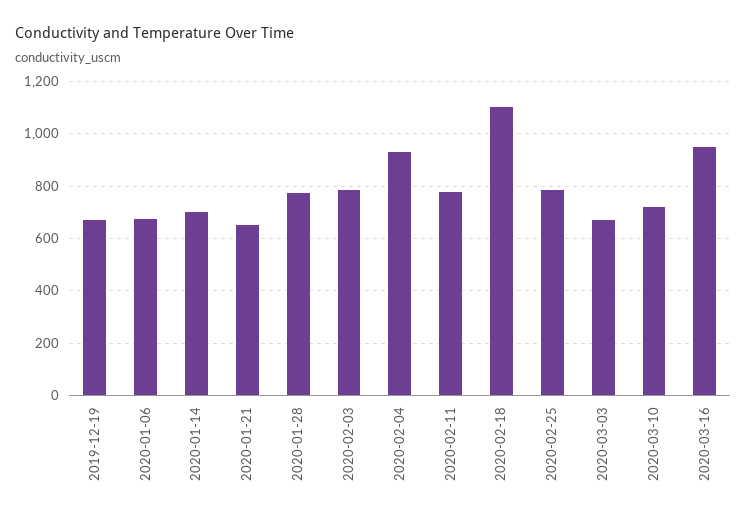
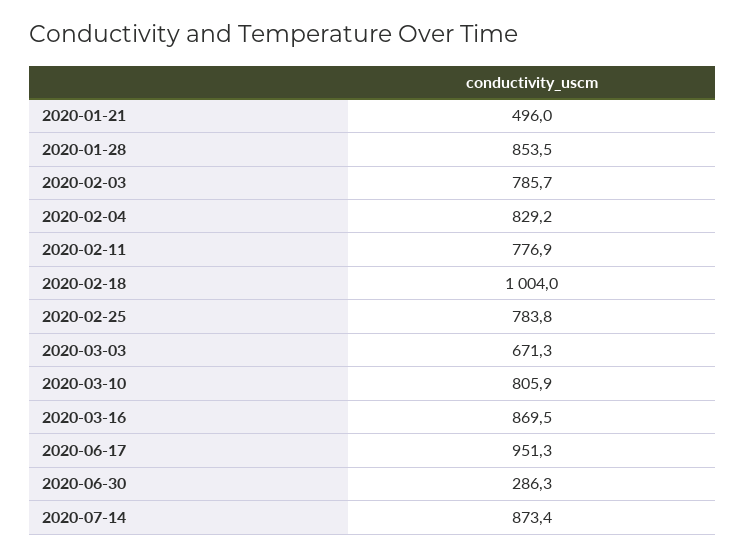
2019-12-19: 675 -> none
2020-01-06: 675 -> none
2020-01-14: 700 -> none
2020-01-21: 650 -> 496
2020-01-28: 775 -> 853.5
2020-02-04: 925 -> 829.2
2020-02-18: 1100 -> 1004
2020-03-10: 725 -> 805.9
2020-03-16: 950 -> 869.5
2020-06-17: none -> 951.3
2020-06-30: none -> 286.3
2020-07-14: none -> 873.4

